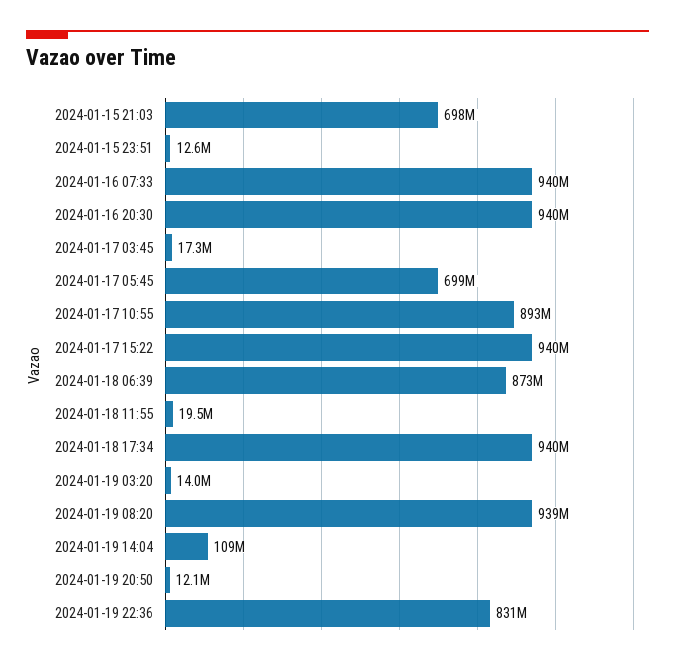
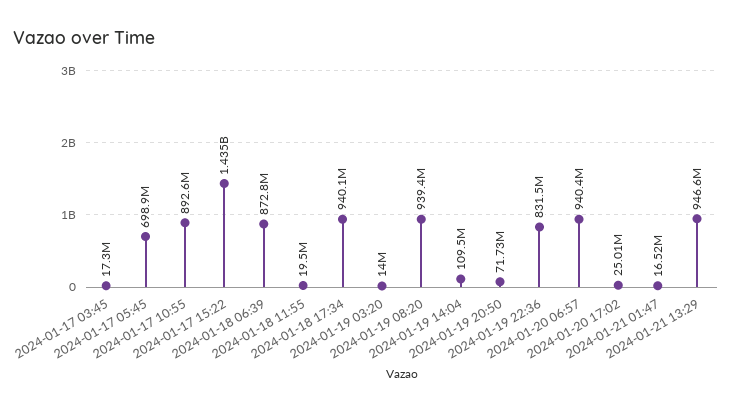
2024-01-15 21:03: 698000000 -> none
2024-01-15 23:51: 12600000 -> none
2024-01-16 07:33: 940000000 -> none
2024-01-16 20:30: 940000000 -> none
2024-01-17 15:22: 940000000 -> 1435000000
2024-01-19 20:50: 12100000 -> 71730000
2024-01-20 06:57: none -> 940400000
2024-01-20 17:02: none -> 25010000
2024-01-21 01:47: none -> 16520000
2024-01-21 13:29: none -> 946600000

